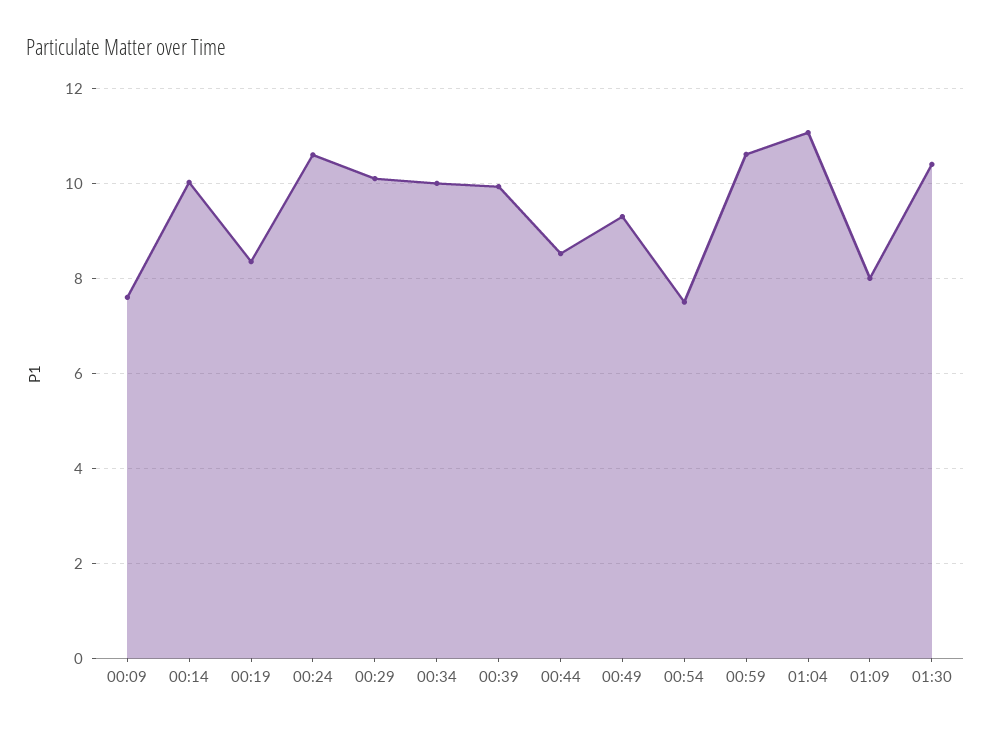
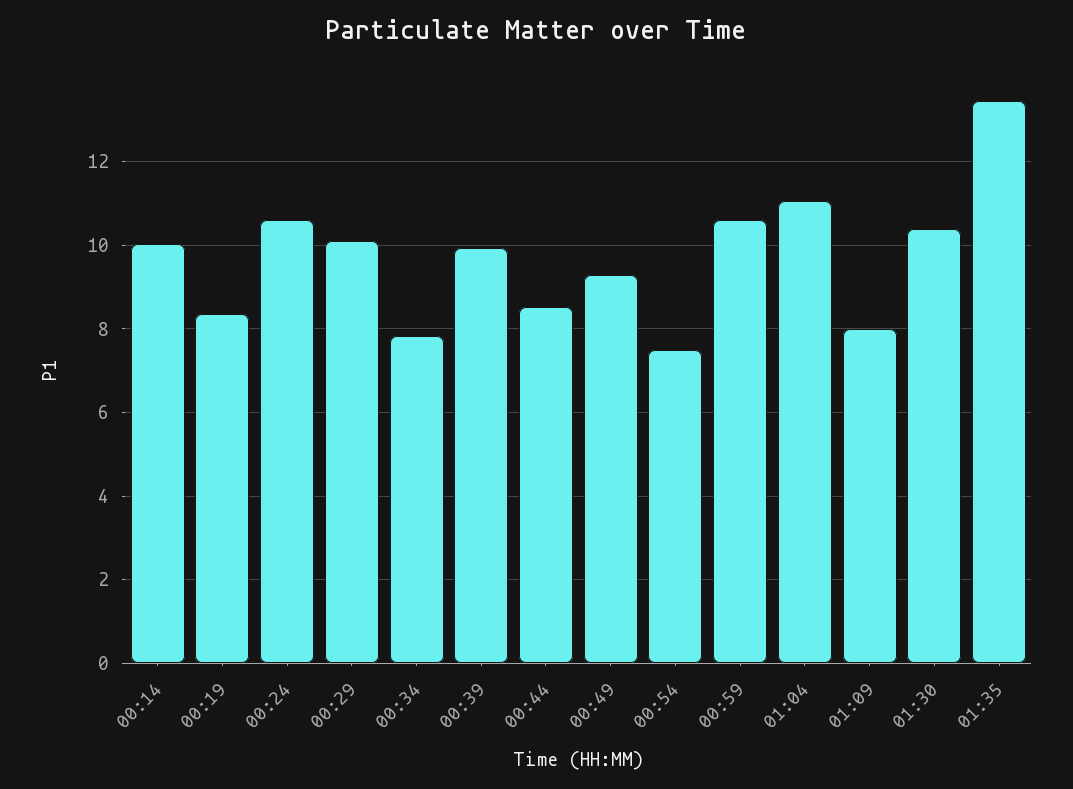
00:09: 7.6 -> none
00:34: 10 -> 7.8
01:35: none -> 13.4

